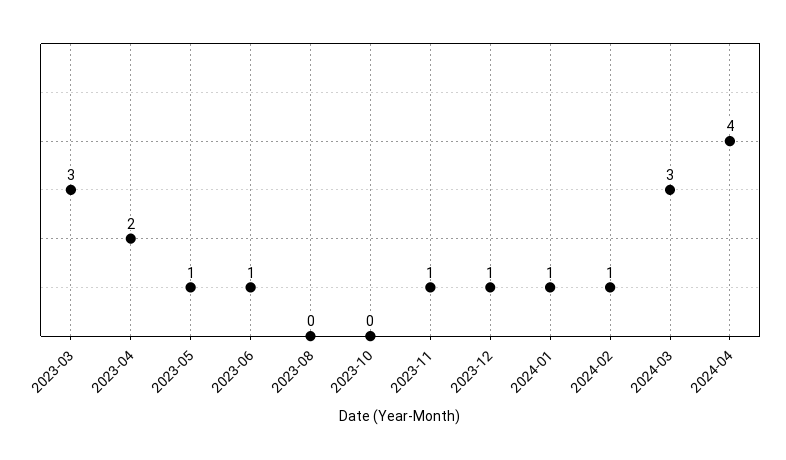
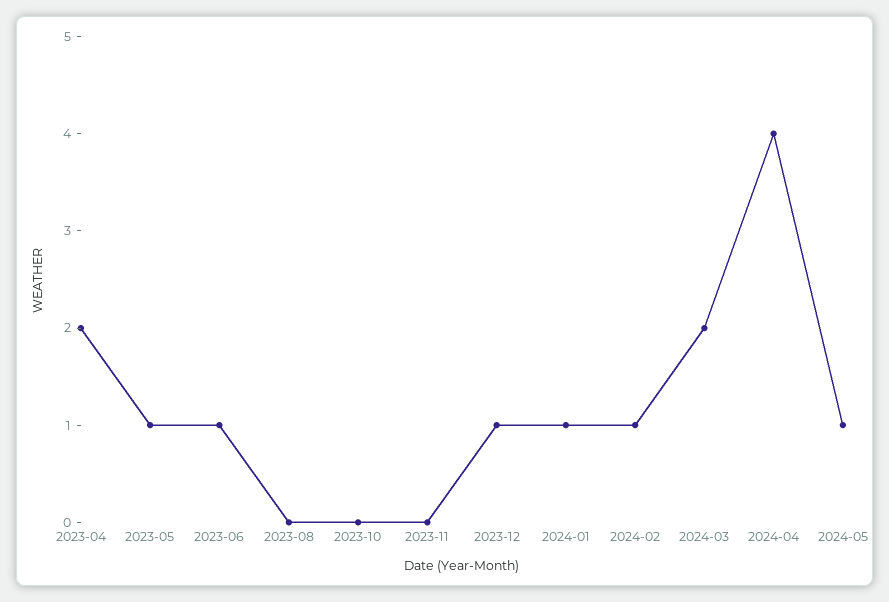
2023-03: 3 -> none
2023-11: 1 -> 0
2024-03: 3 -> 2
2024-05: none -> 1

